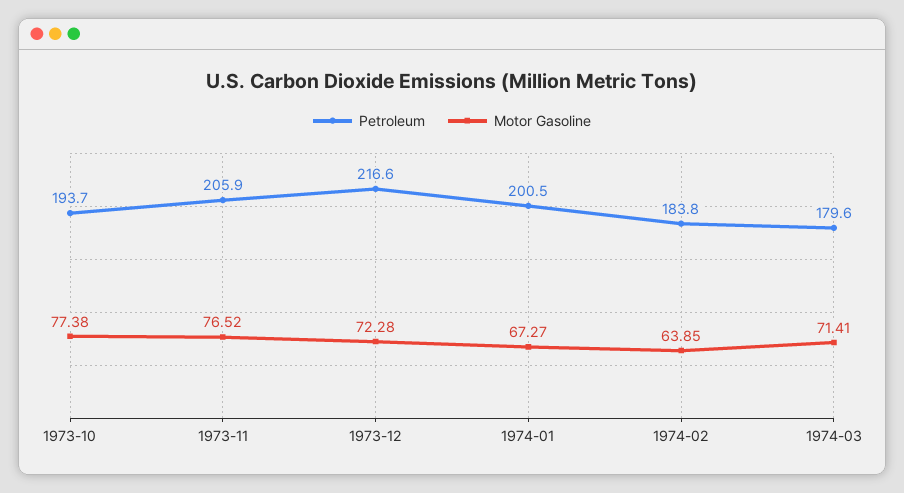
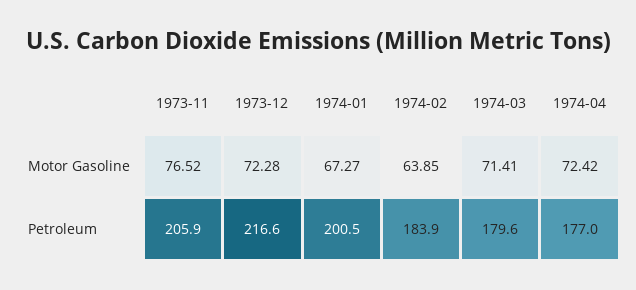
Petroleum, 1973-10: 193.7 -> none
Motor Gasoline, 1973-10: 77.38 -> none
Petroleum, 1974-02: 183.8 -> 183.9
Motor Gasoline, 1974-04: none -> 72.42
Petroleum, 1974-04: none -> 177

